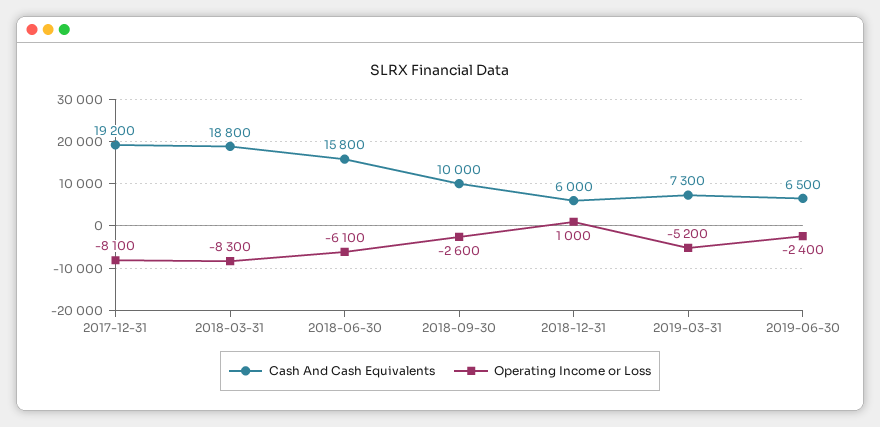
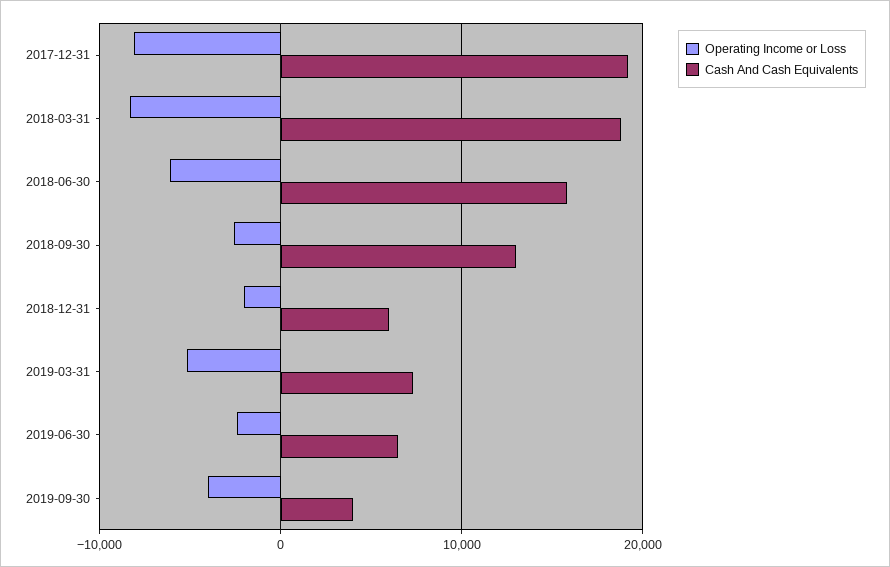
Cash And Cash Equivalents, 2018-09-30: 10000 -> 13000
Operating Income or Loss, 2018-12-31: 1000 -> -2000
Operating Income or Loss, 2019-09-30: none -> -4000
Cash And Cash Equivalents, 2019-09-30: none -> 4000

